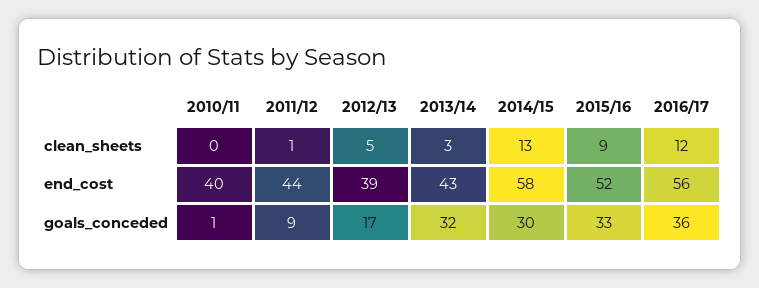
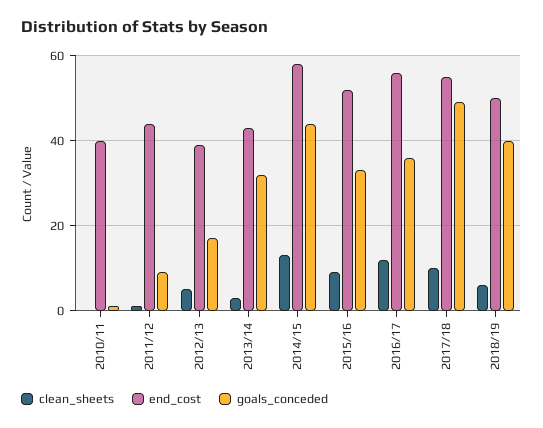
goals_conceded, 2014/15: 30 -> 45
clean_sheets, 2017/18: none -> 10
end_cost, 2017/18: none -> 55
goals_conceded, 2017/18: none -> 50
clean_sheets, 2018/19: none -> 5
end_cost, 2018/19: none -> 50
goals_conceded, 2018/19: none -> 40

